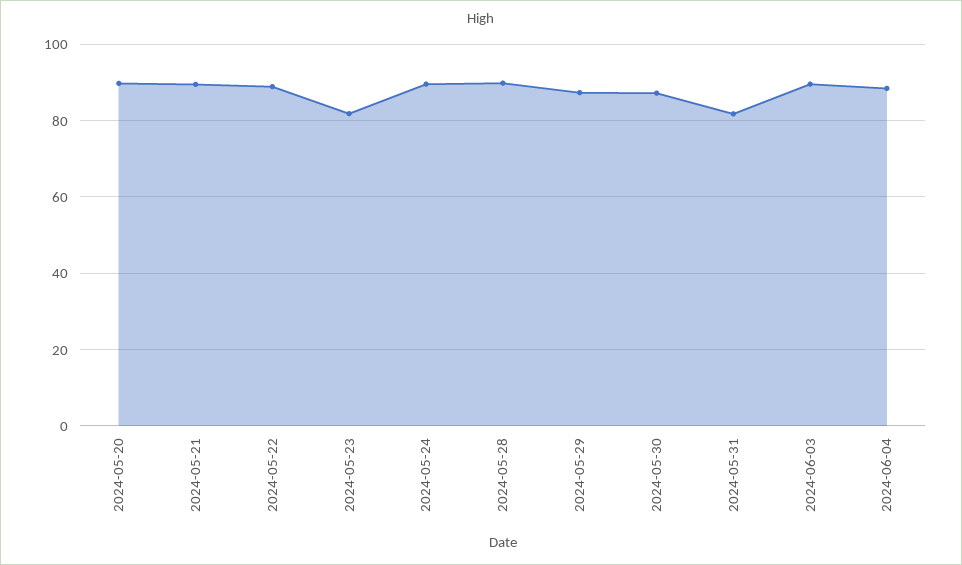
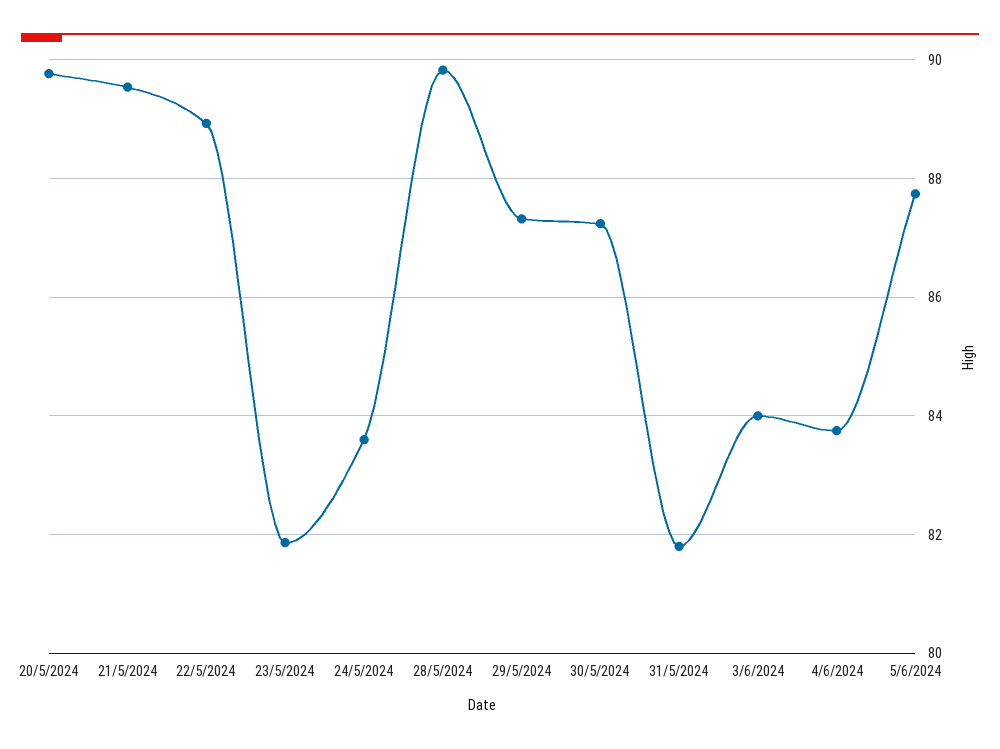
2024-05-24: 90 -> 83.6
2024-06-03: 90 -> 84
2024-06-04: 88 -> 83.8
5/6/2024: none -> 87.8

